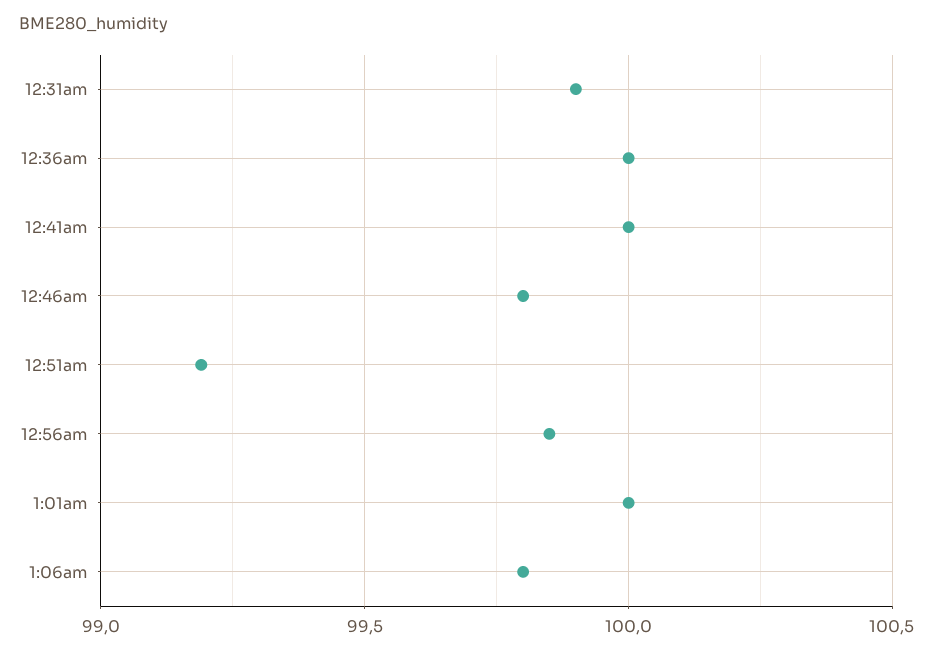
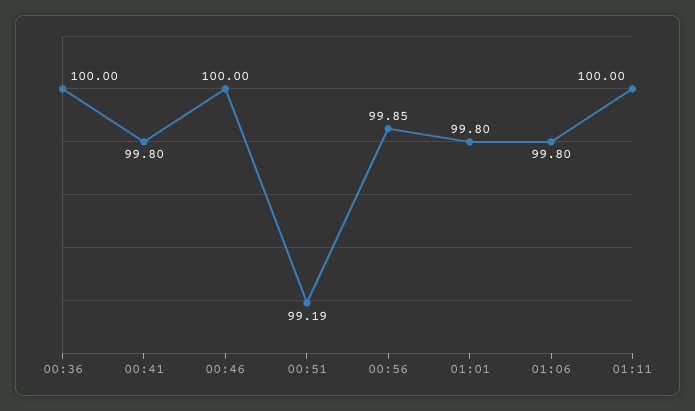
12:31am: 99.9 -> none
12:41am: 100 -> 99.8
12:46am: 99.8 -> 100
1:01am: 100 -> 99.8
01:11: none -> 100

